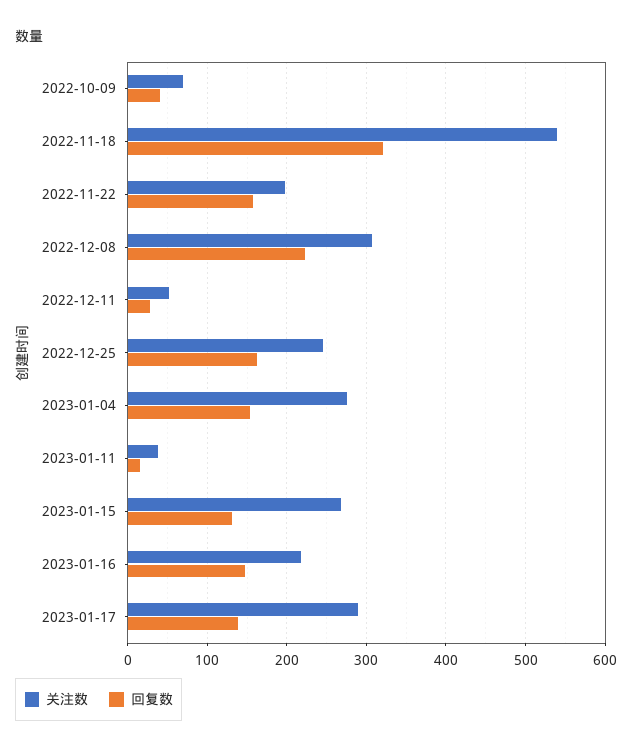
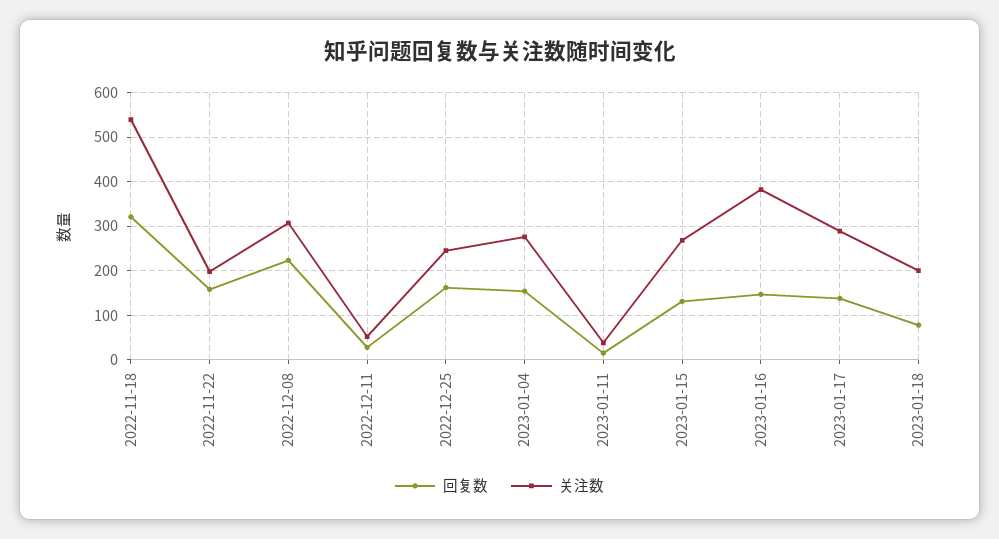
关注数, 2022-10-09: 70 -> none
回复数, 2022-10-09: 40 -> none
关注数, 2023-01-16: 220 -> 380
回复数, 2023-01-18: none -> 80
关注数, 2023-01-18: none -> 200

